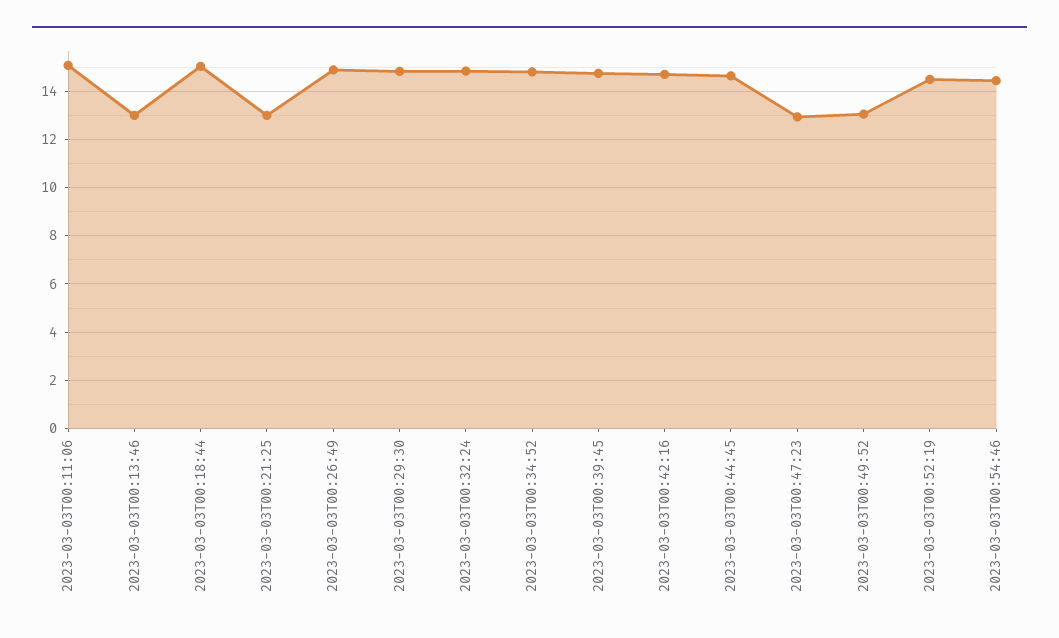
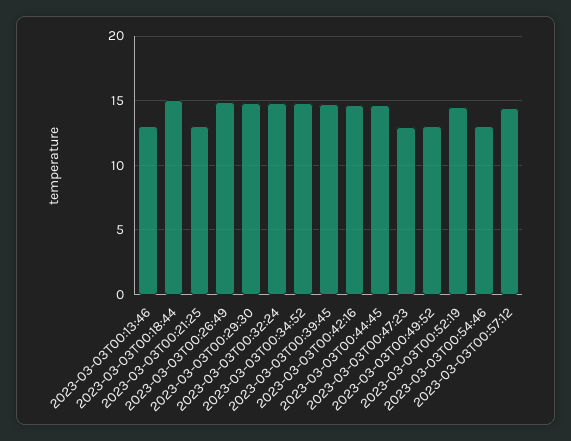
2023-03-03T00:11:06: 15 -> none
2023-03-03T00:54:46: 14.5 -> 13
2023-03-03T00:57:12: none -> 14.5

